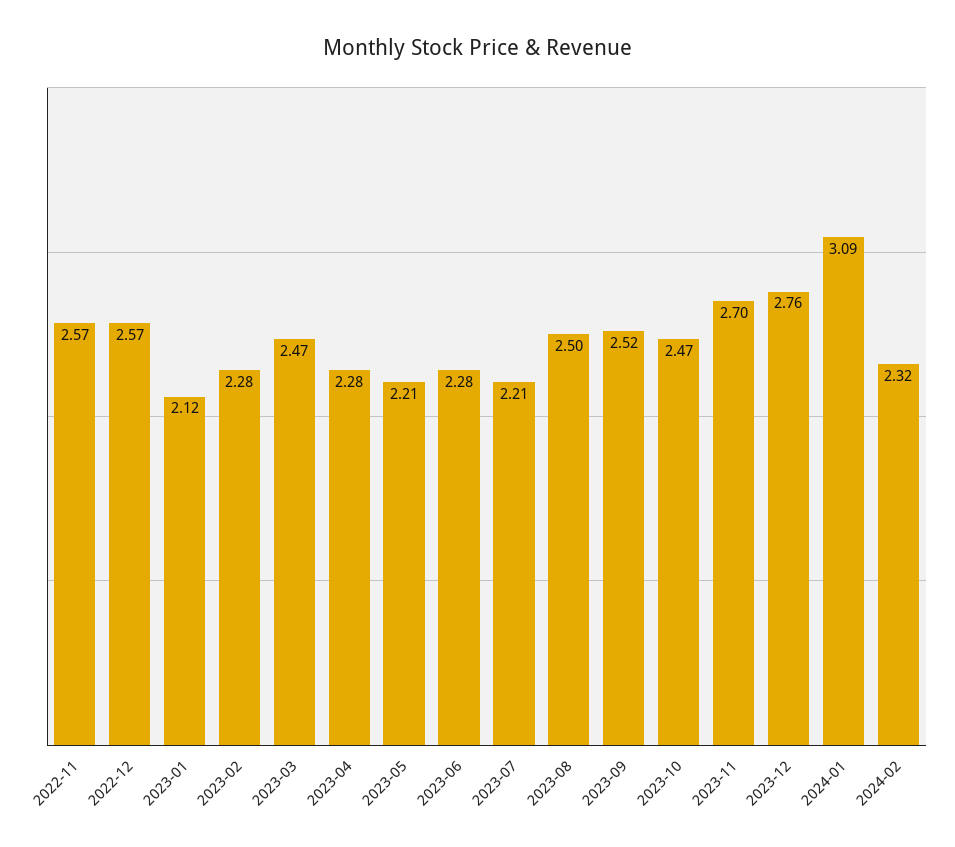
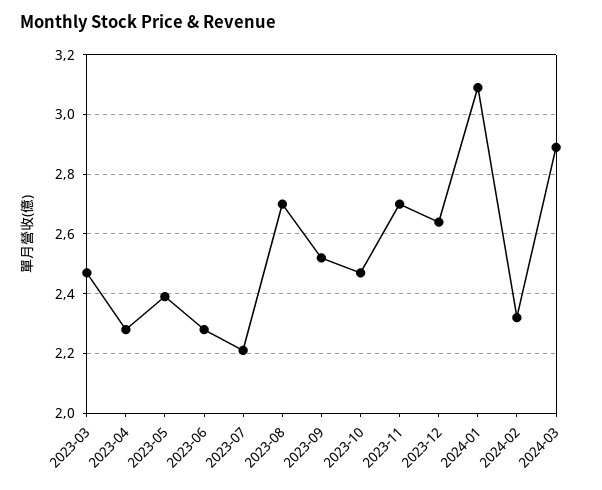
2022-11: 2.57 -> none
2022-12: 2.57 -> none
2023-01: 2.12 -> none
2023-02: 2.28 -> none
2023-05: 2.21 -> 2.4
2023-08: 2.5 -> 2.7
2023-12: 2.76 -> 2.65
2024-03: none -> 2.9

